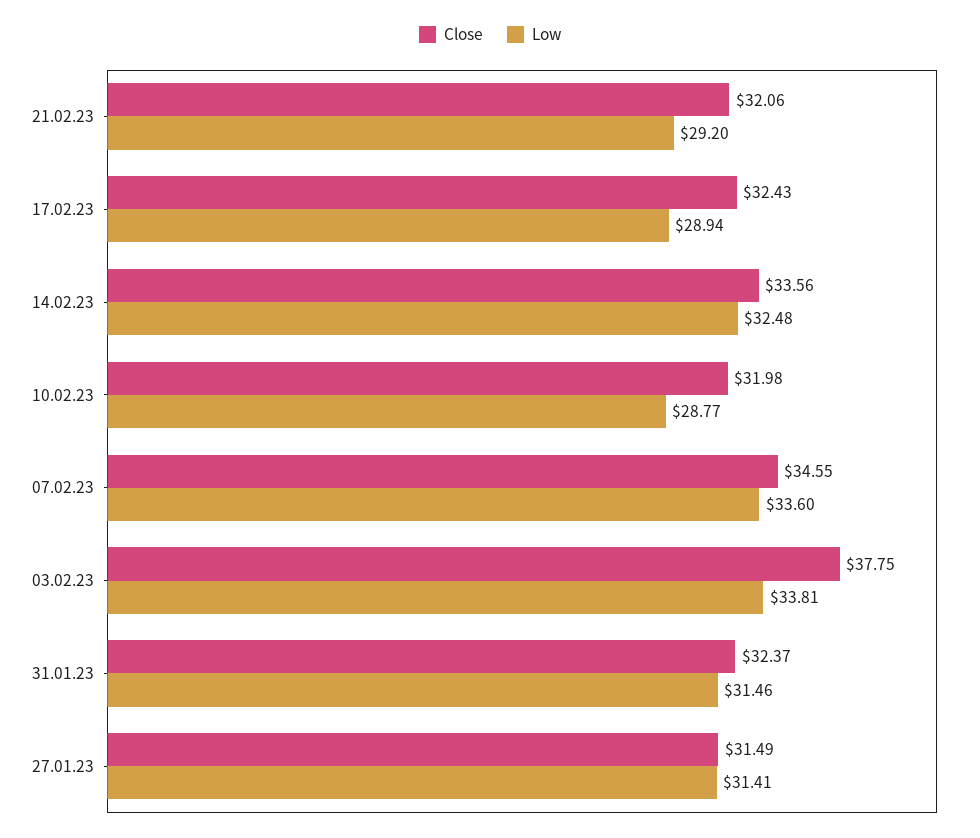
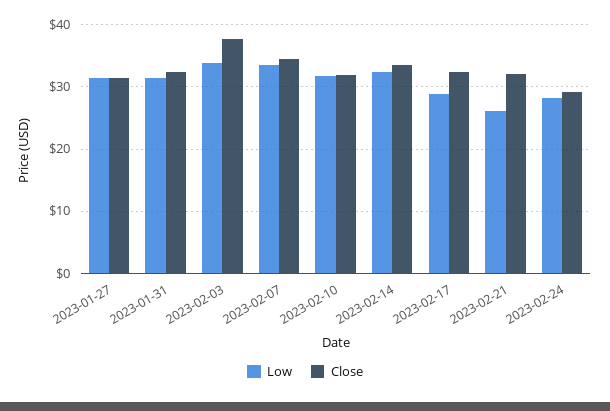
Low, 21.02.23: 29.2 -> 26
Low, 10.02.23: 28.77 -> 32
Low, 2023-02-24: none -> 28
Close, 2023-02-24: none -> 29

